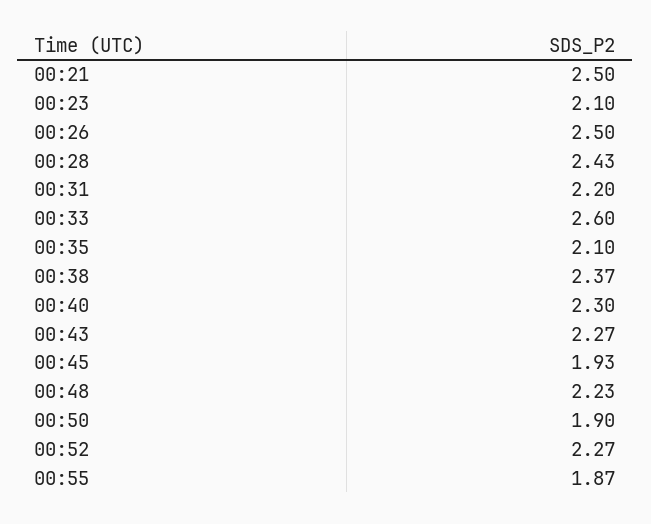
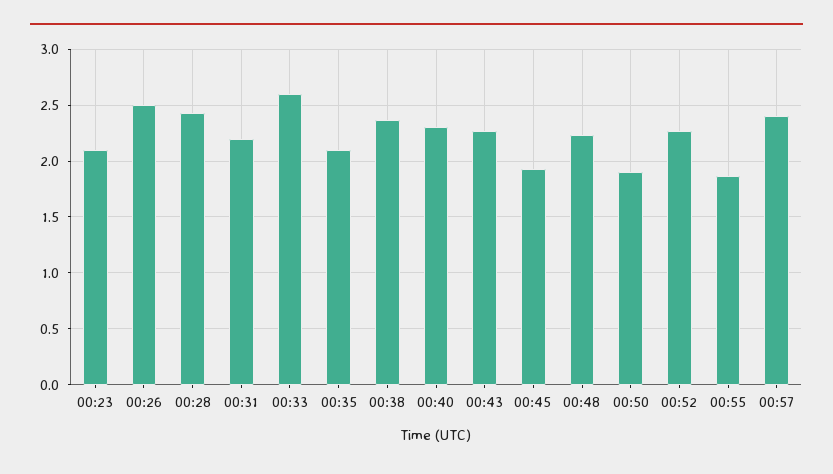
00:21: 2.5 -> none
00:57: none -> 2.4

